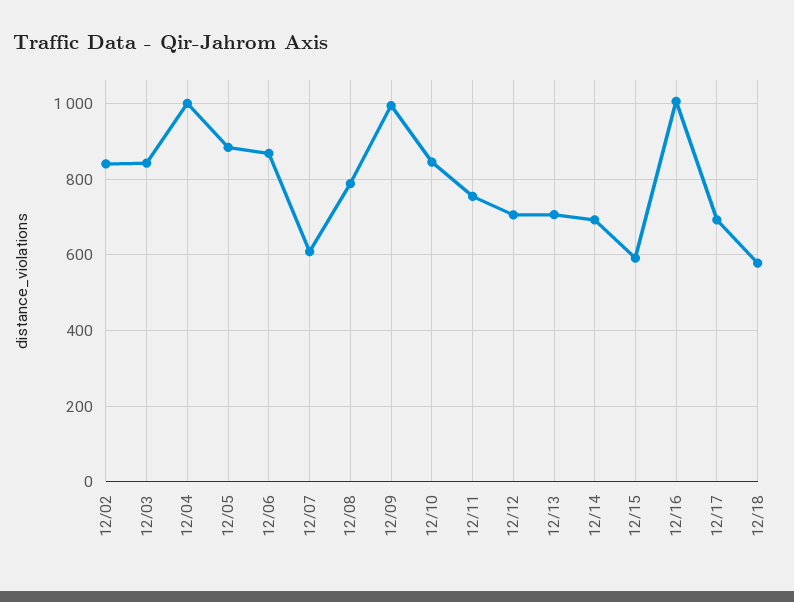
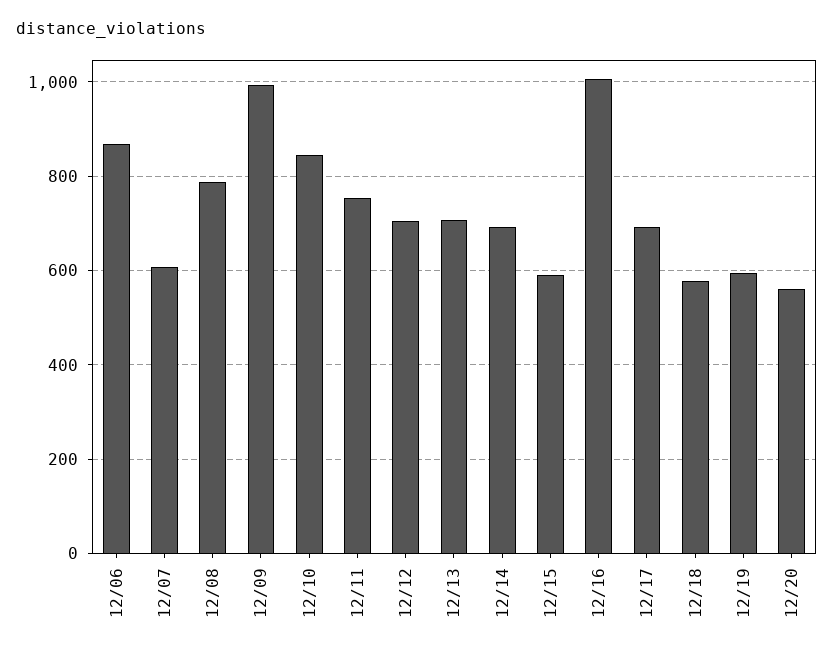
12/02: 840 -> none
12/03: 840 -> none
12/04: 1000 -> none
12/05: 880 -> none
12/19: none -> 600
12/20: none -> 560

